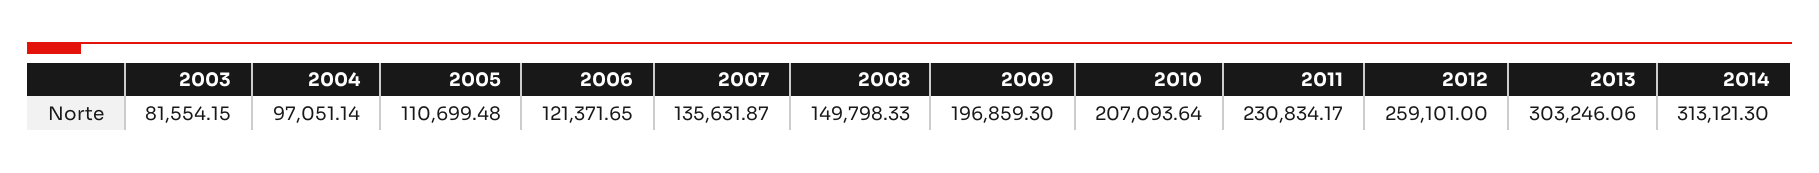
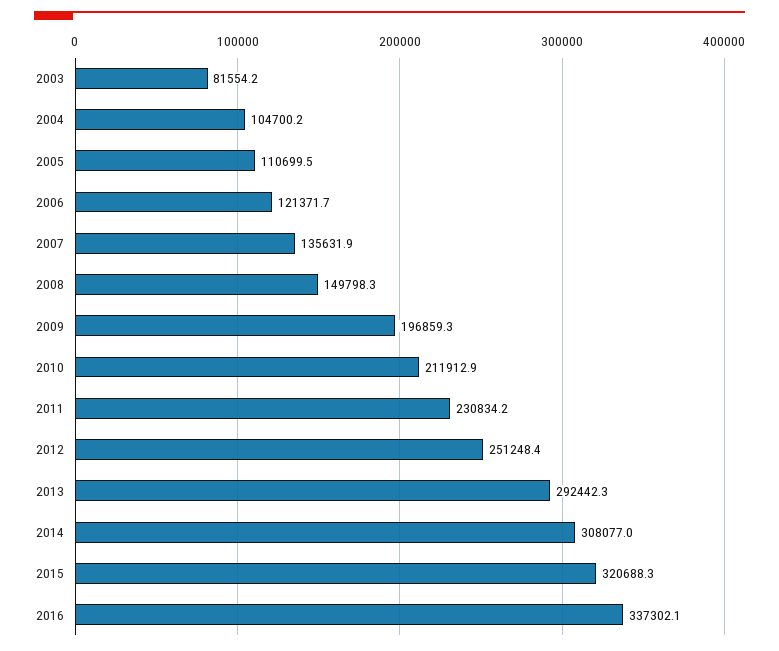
2004: 97051.14 -> 104700.2
2010: 207093.64 -> 211912.9
2012: 259101 -> 251248.4
2013: 303246.06 -> 292442.3
2014: 313121.3 -> 308077
2015: none -> 320688.3
2016: none -> 337302.1

